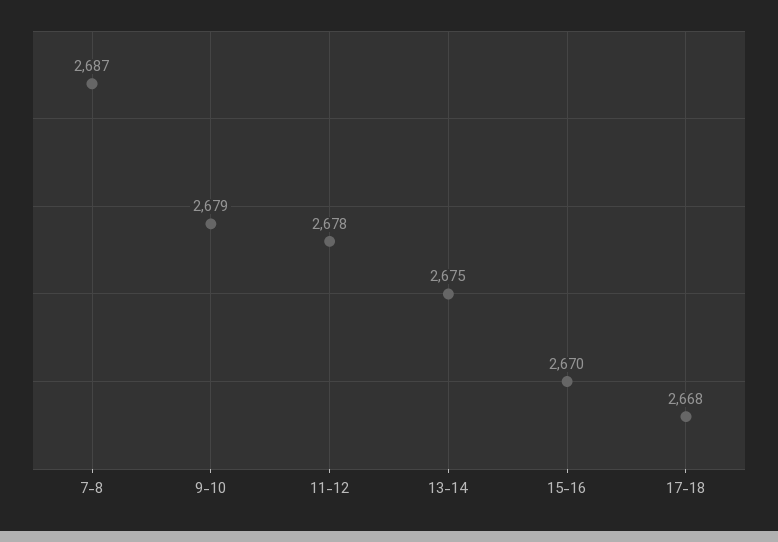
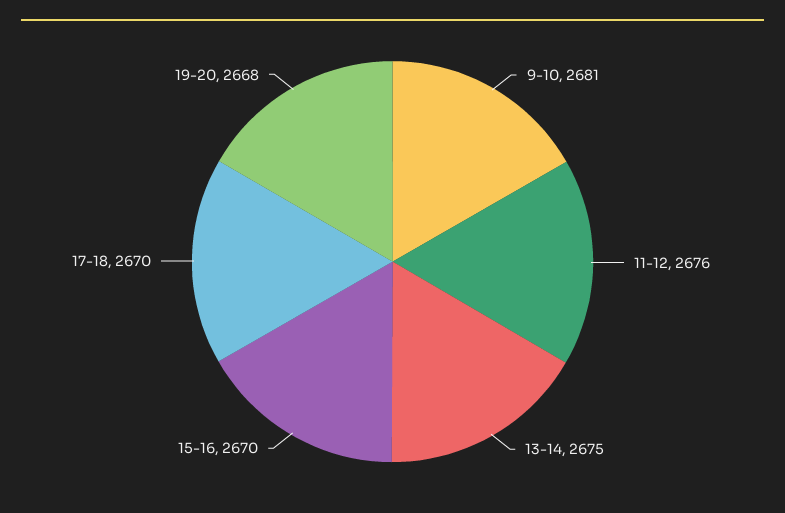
7-8: 2687 -> none
9-10: 2679 -> 2681
11-12: 2678 -> 2676
17-18: 2668 -> 2670
19-20: none -> 2668

